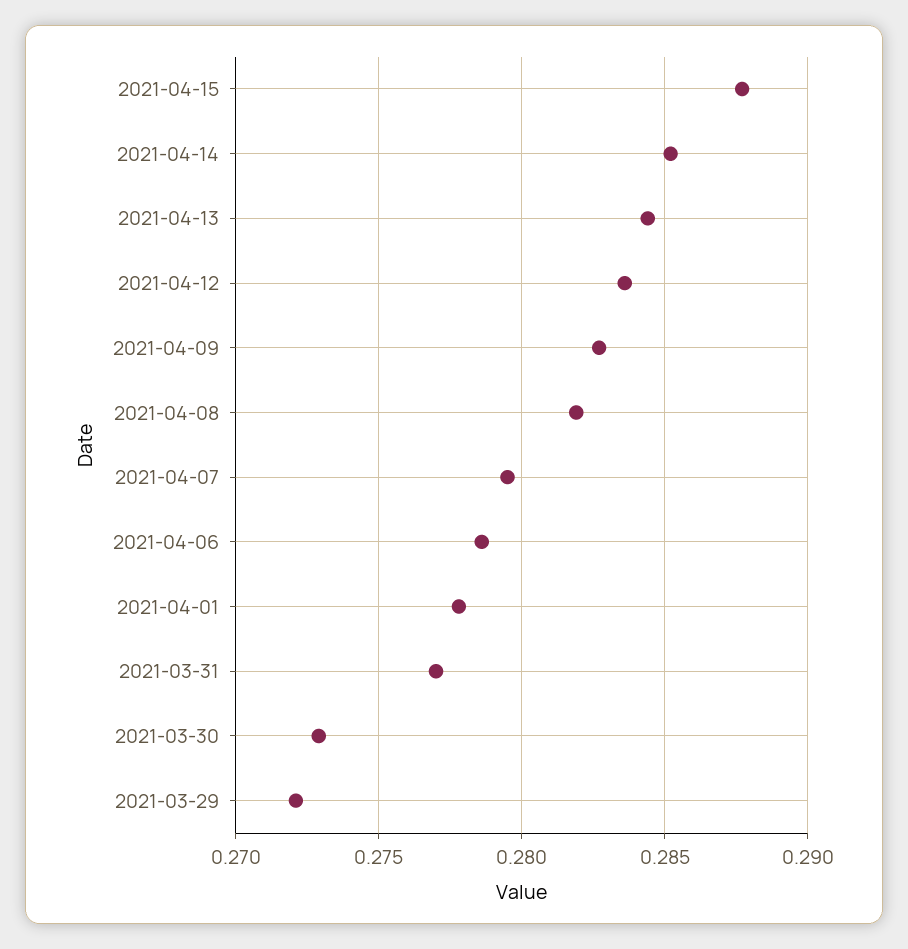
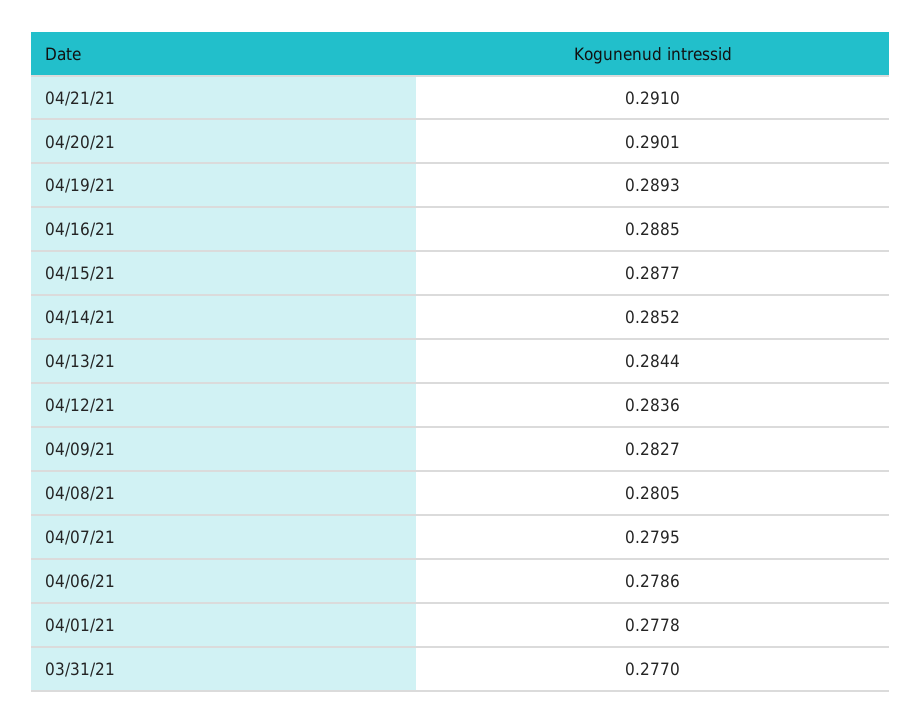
2021-04-08: 0.282 -> 0.2805
2021-03-30: 0.273 -> none
2021-03-29: 0.272 -> none
04/21/21: none -> 0.291
04/20/21: none -> 0.2901
04/19/21: none -> 0.2893
04/16/21: none -> 0.2885

